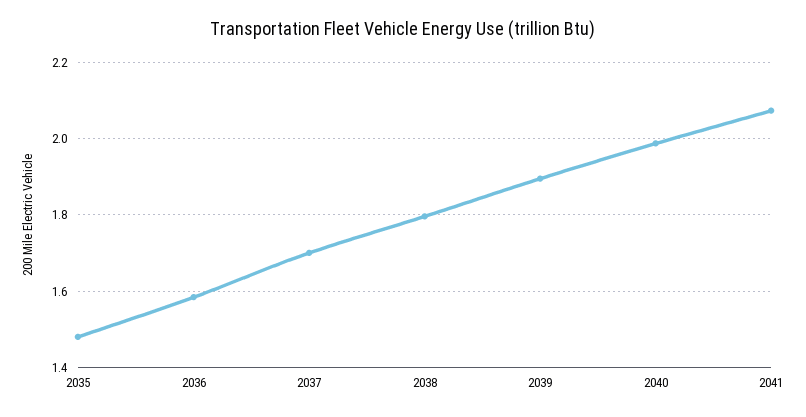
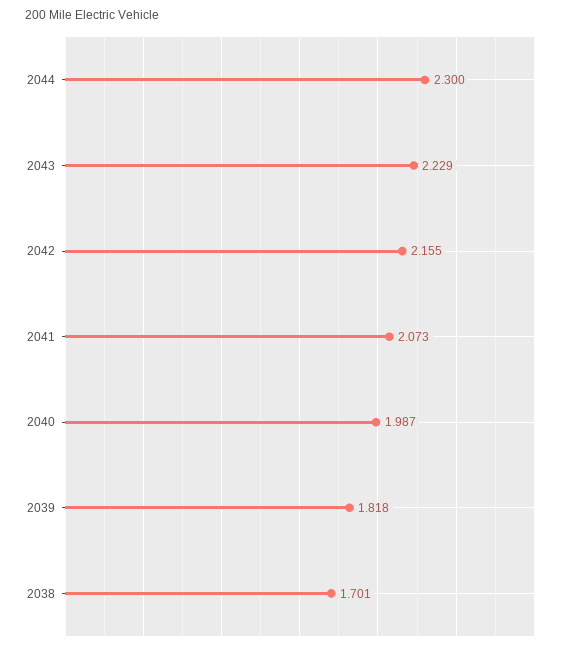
2035: 1.48 -> none
2036: 1.58 -> none
2037: 1.7 -> none
2038: 1.8 -> 1.701
2039: 1.9 -> 1.818
2044: none -> 2.3
2043: none -> 2.229
2042: none -> 2.155

